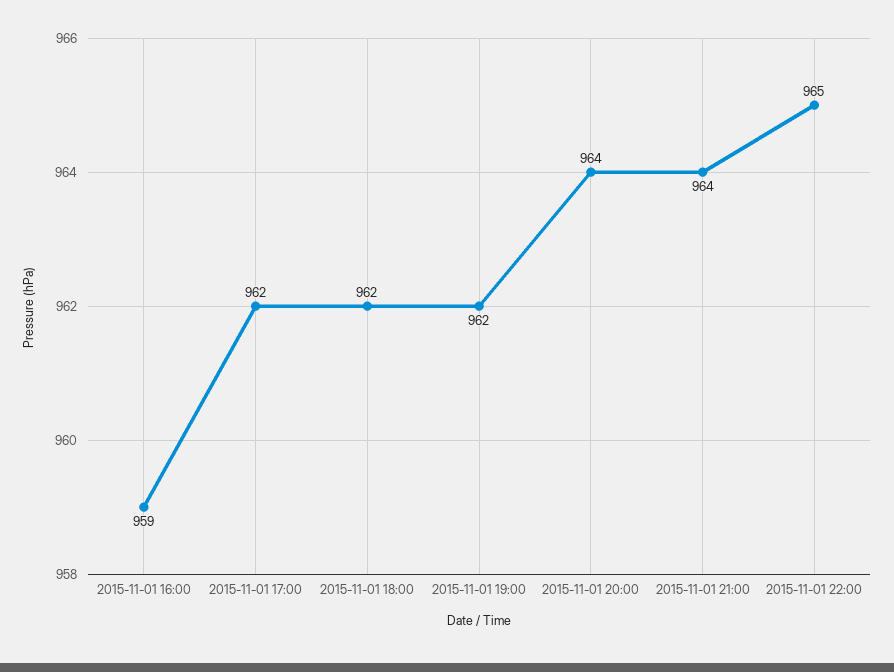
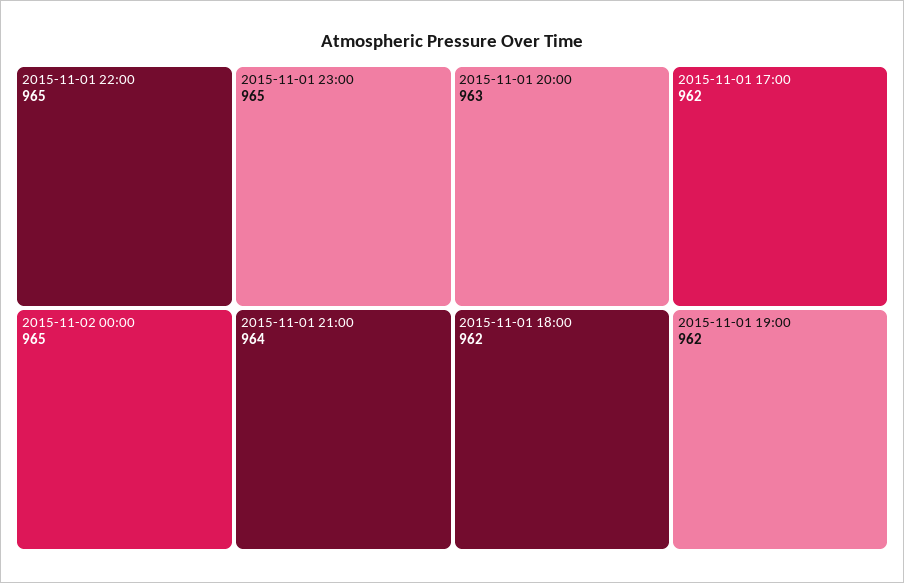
2015-11-01 16:00: 959 -> none
2015-11-01 20:00: 964 -> 963
2015-11-01 23:00: none -> 965
2015-11-02 00:00: none -> 965

